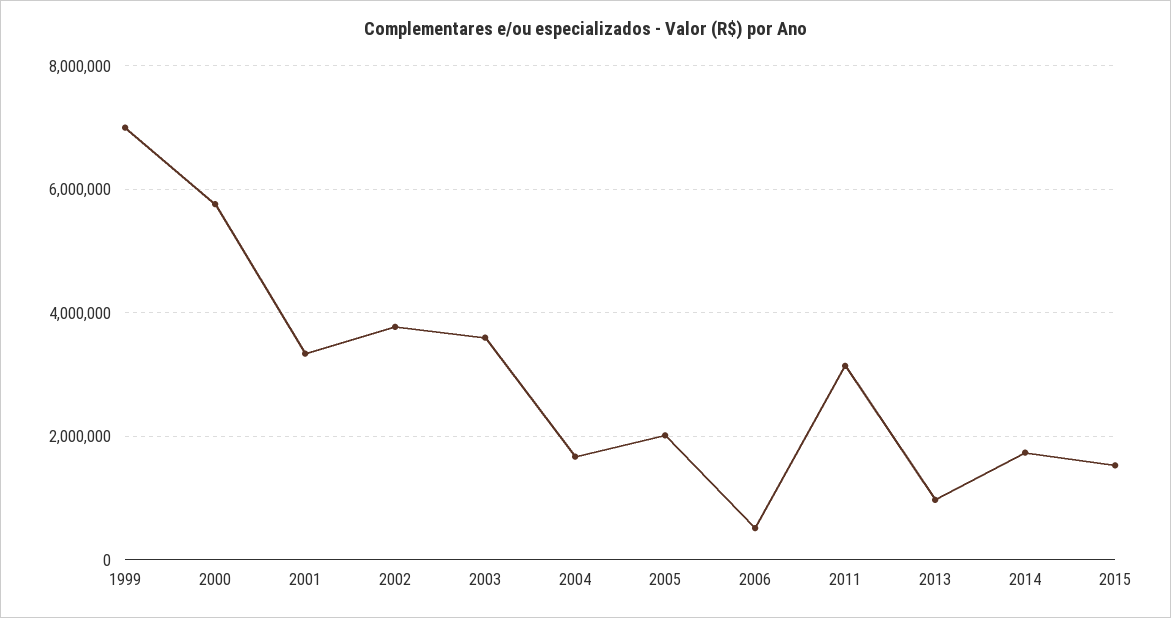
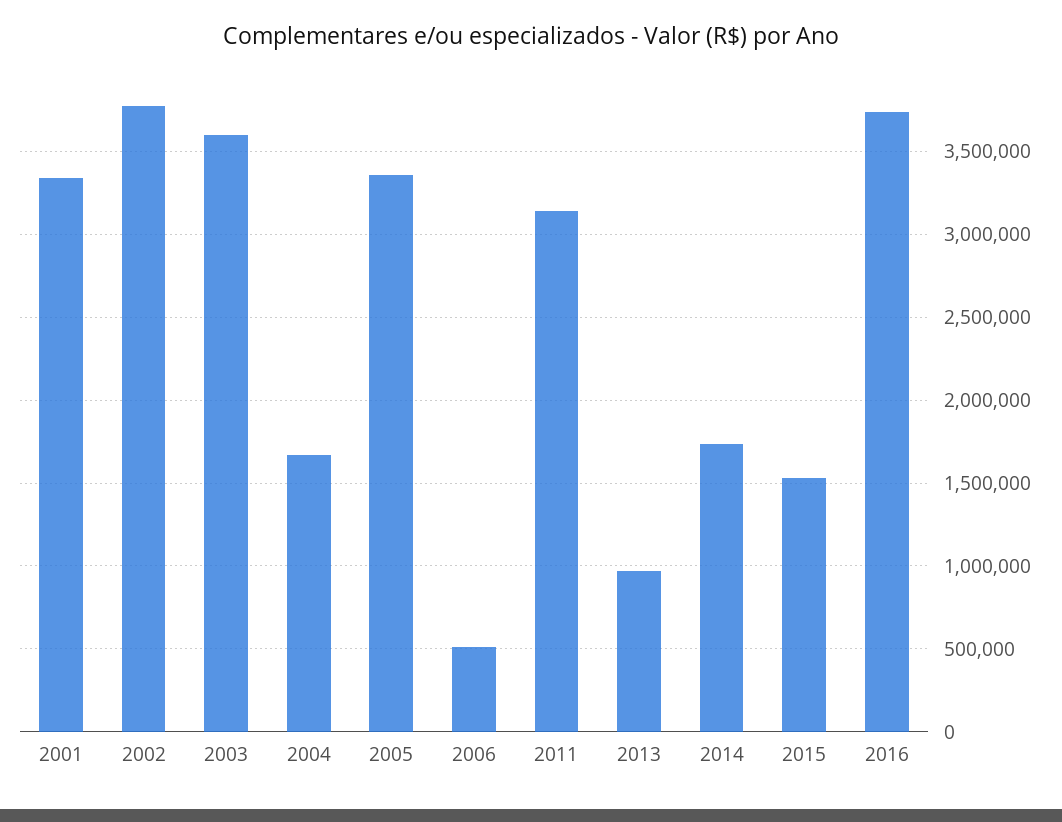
1999: 7000000 -> none
2000: 5800000 -> none
2005: 2000000 -> 3350000
2016: none -> 3750000

